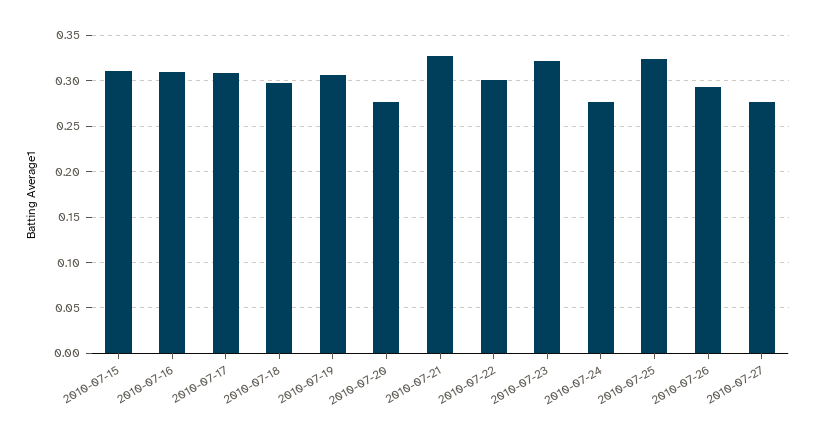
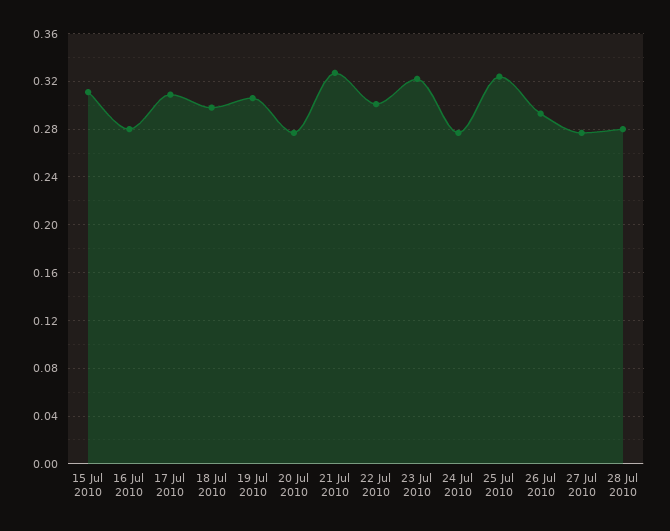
2010-07-16: 0.31 -> 0.28
28 Jul 2010: none -> 0.28

